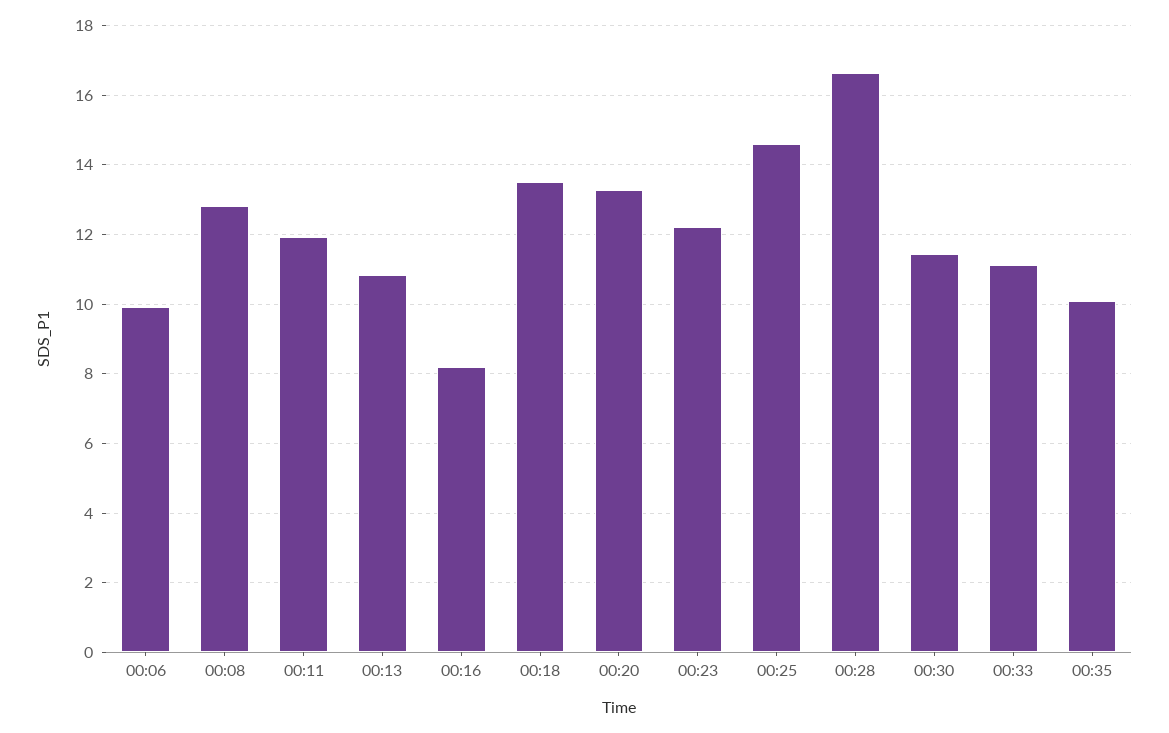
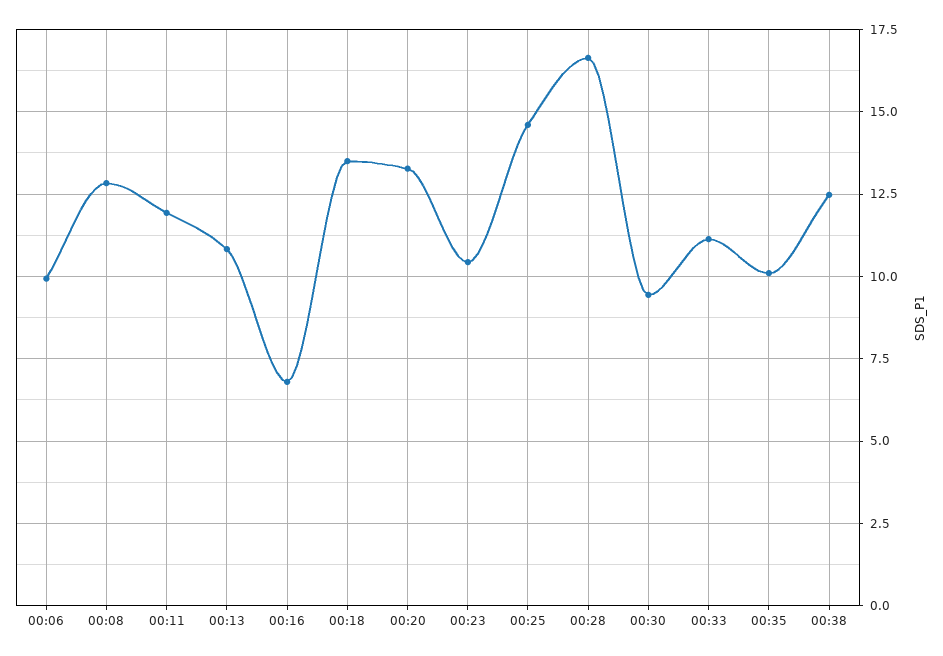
00:16: 8.2 -> 6.75
00:23: 12.2 -> 10.5
00:30: 11.4 -> 9.5
00:38: none -> 12.5

